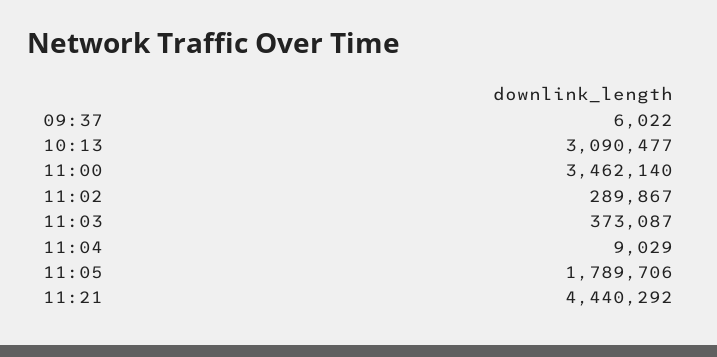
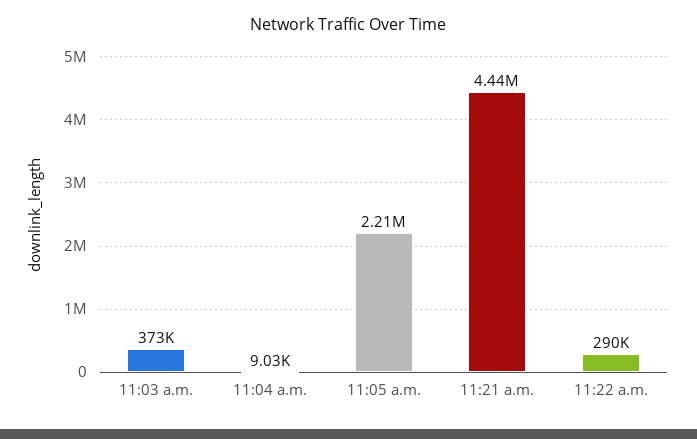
09:37: 6022 -> none
10:13: 3090477 -> none
11:00: 3462140 -> none
11:02: 289867 -> none
11:05: 1789706 -> 2210000
11:22 a.m.: none -> 290000

